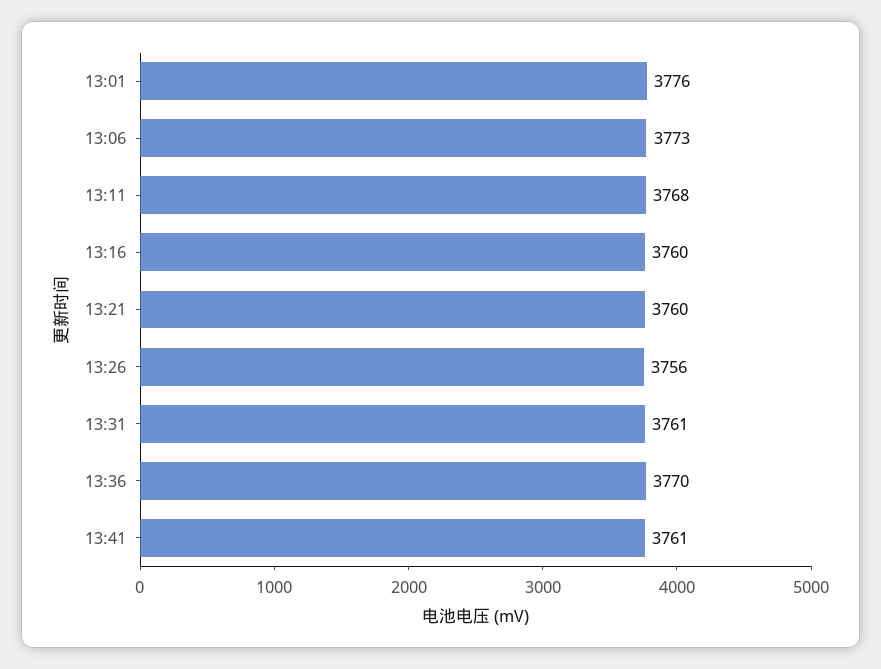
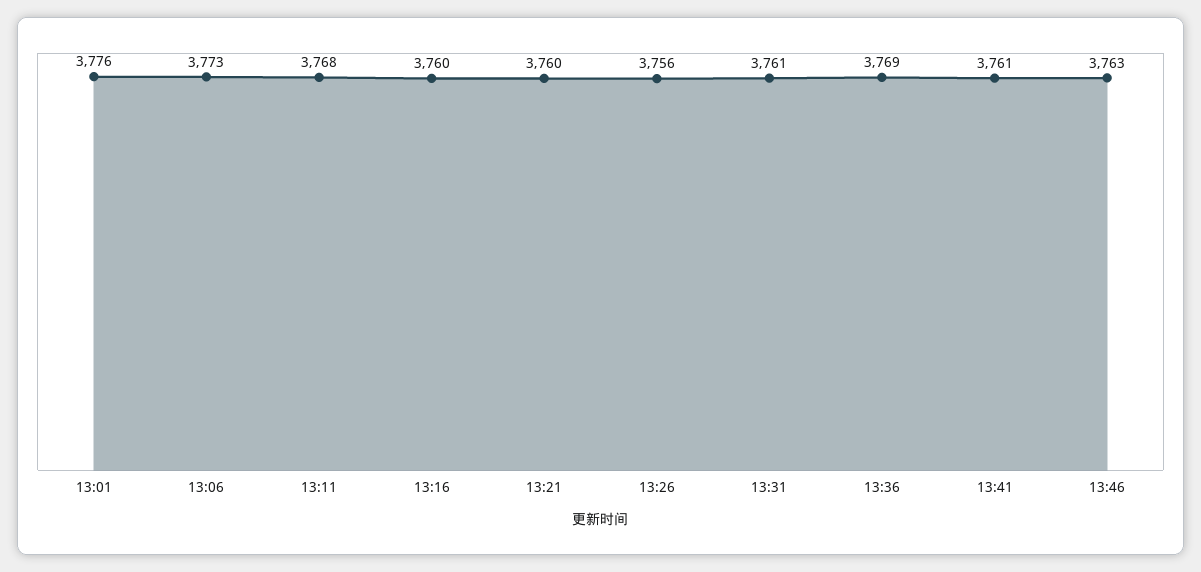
13:36: 3770 -> 3769
13:46: none -> 3763

